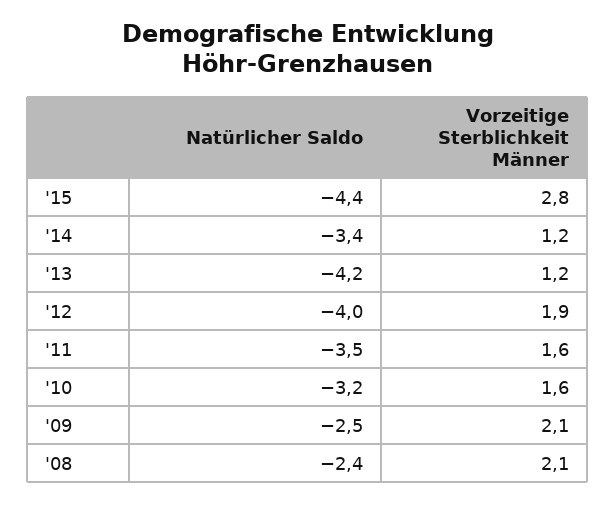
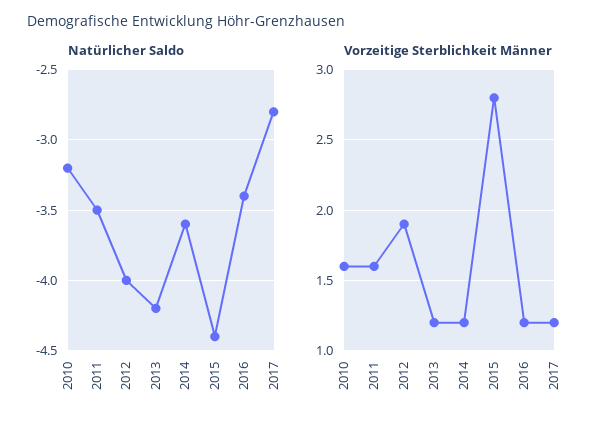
Natürlicher Saldo, '14: -3.4 -> -3.6
Natürlicher Saldo, '09: -2.5 -> none
Vorzeitige Sterblichkeit Männer, '09: 2.1 -> none
Natürlicher Saldo, '08: -2.4 -> none
Vorzeitige Sterblichkeit Männer, '08: 2.1 -> none
Natürlicher Saldo, 2016: none -> -3.4
Natürlicher Saldo, 2017: none -> -2.8
Vorzeitige Sterblichkeit Männer, 2016: none -> 1.2
Vorzeitige Sterblichkeit Männer, 2017: none -> 1.2

